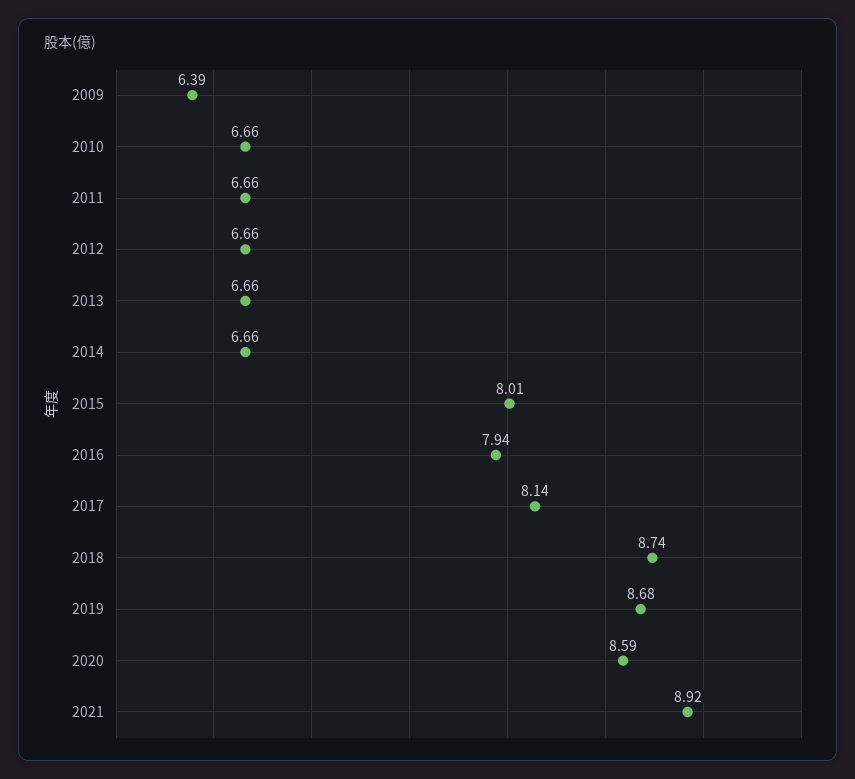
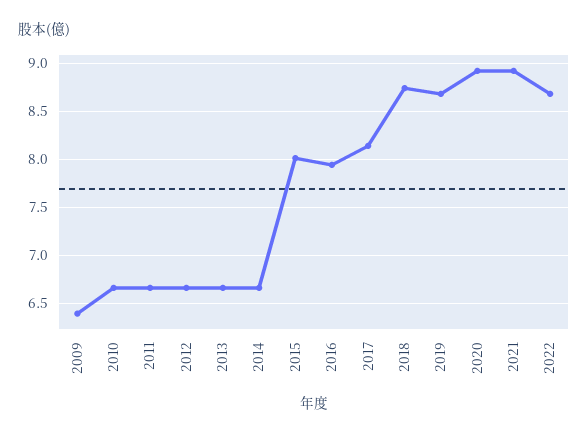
2020: 8.59 -> 8.9
2022: none -> 8.7

